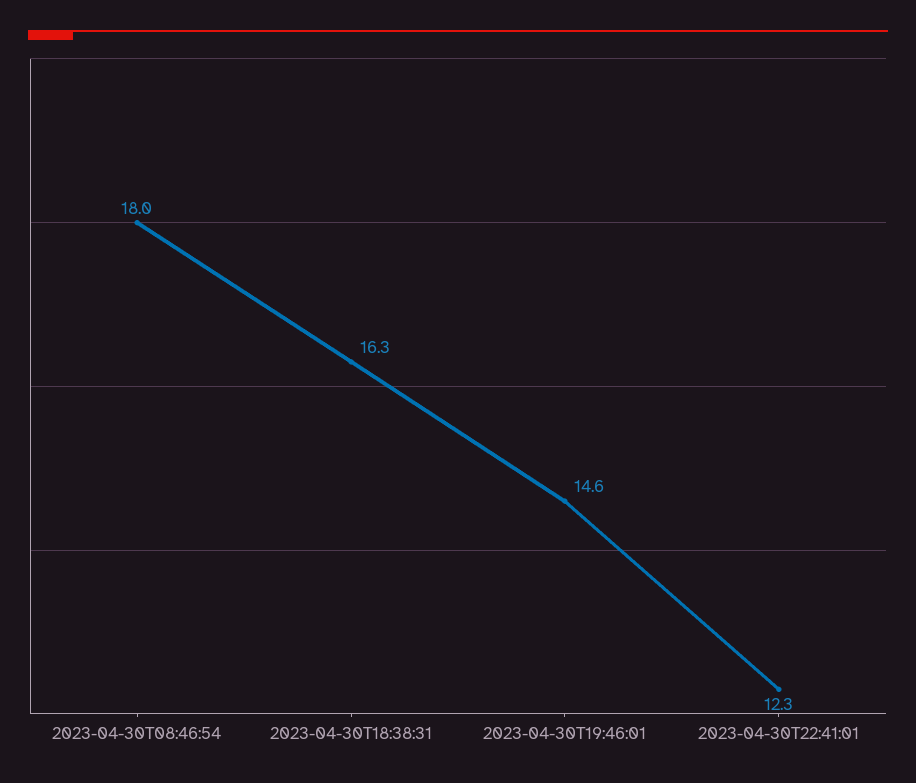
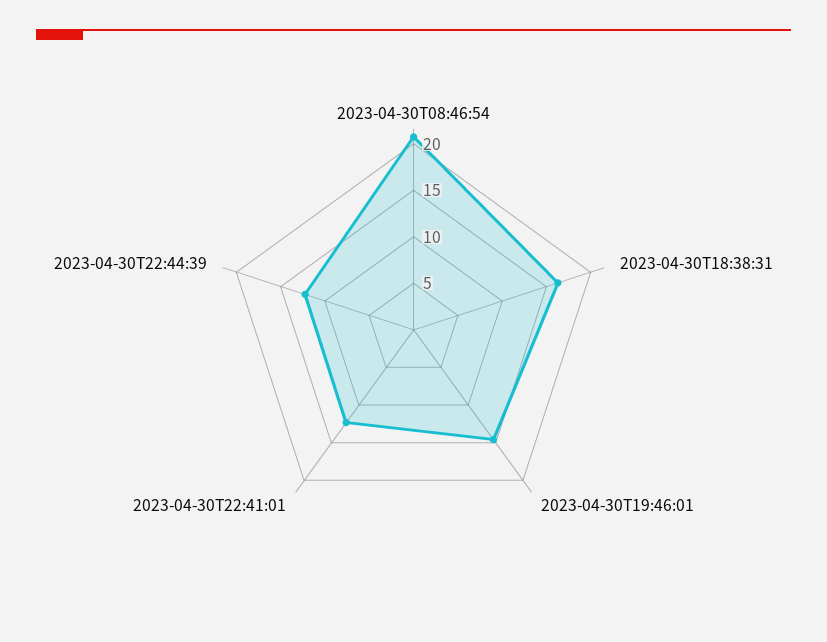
2023-04-30T08:46:54: 18 -> 21
2023-04-30T22:44:39: none -> 12

